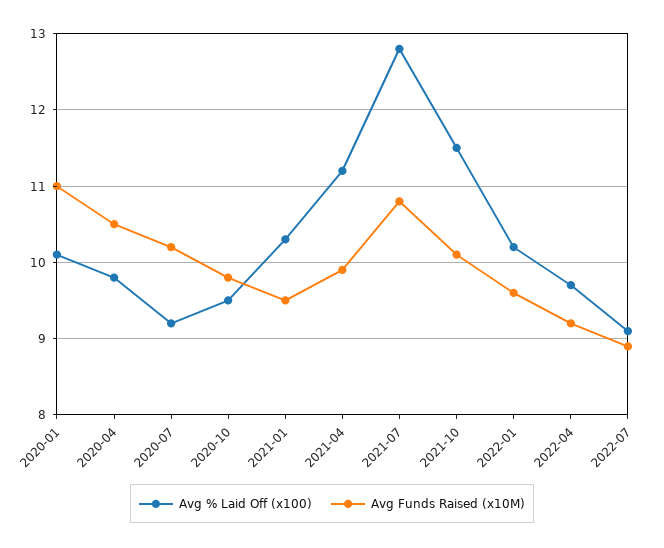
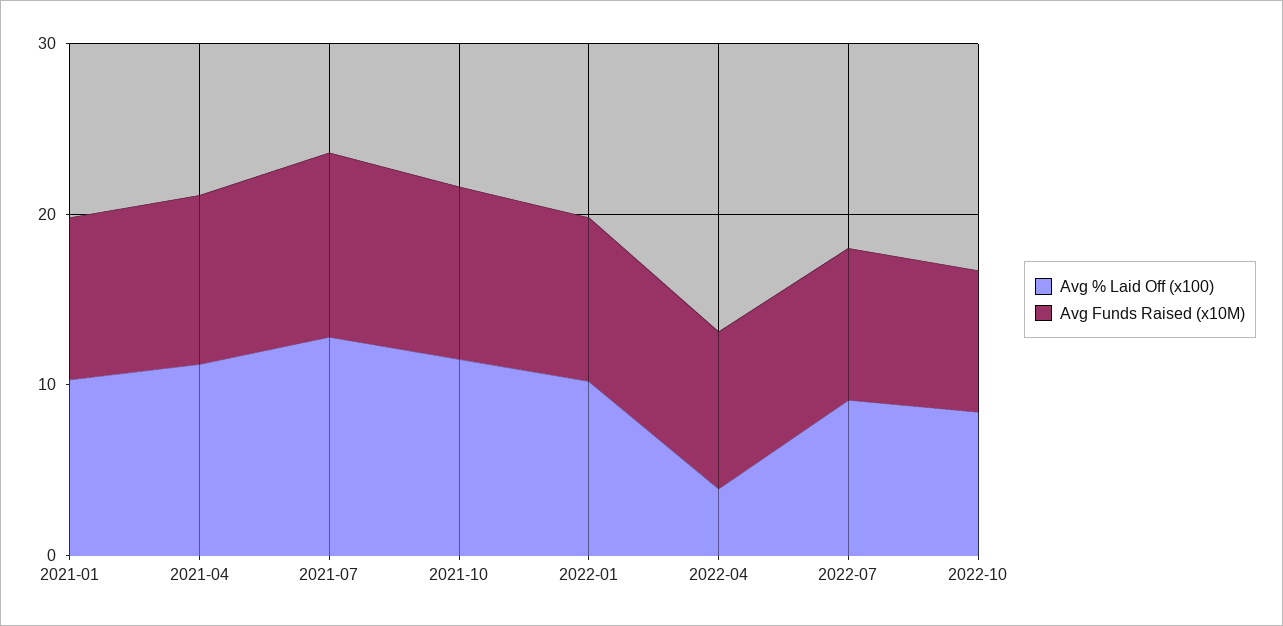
Avg % Laid Off (x100), 2020-01: 10.1 -> none
Avg Funds Raised (x10M), 2020-01: 11 -> none
Avg % Laid Off (x100), 2020-04: 9.8 -> none
Avg Funds Raised (x10M), 2020-04: 10.5 -> none
Avg % Laid Off (x100), 2020-07: 9.2 -> none
Avg Funds Raised (x10M), 2020-07: 10.2 -> none
Avg % Laid Off (x100), 2020-10: 9.5 -> none
Avg Funds Raised (x10M), 2020-10: 9.8 -> none
Avg % Laid Off (x100), 2022-04: 9.7 -> 4
Avg % Laid Off (x100), 2022-10: none -> 8
Avg Funds Raised (x10M), 2022-10: none -> 8

